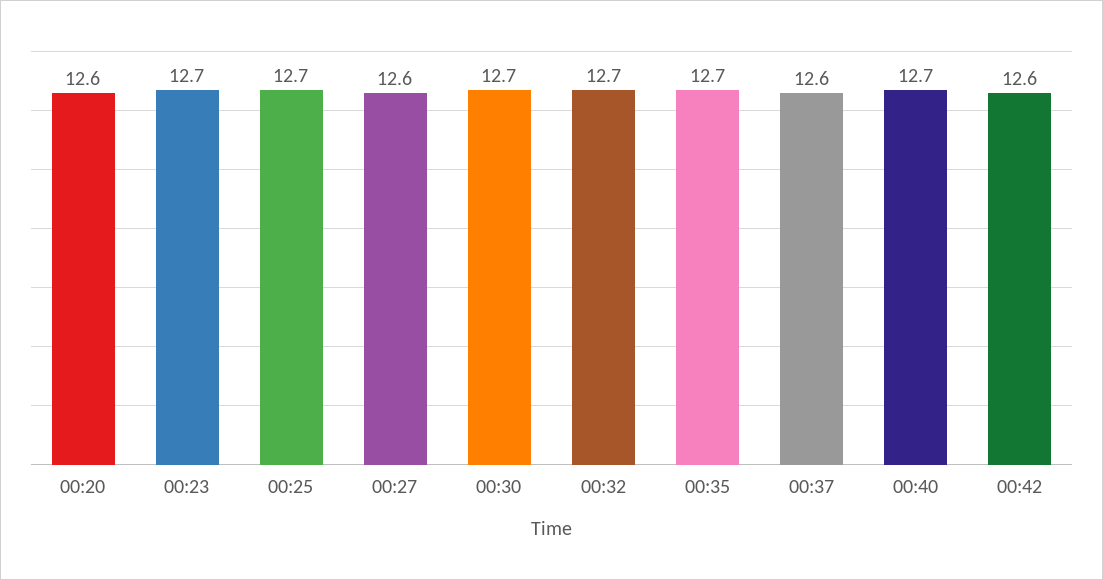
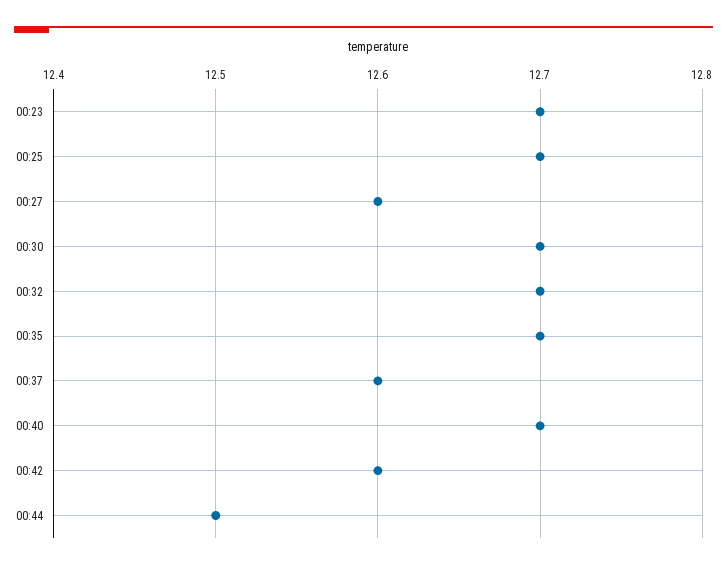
00:20: 12.6 -> none
00:44: none -> 12.5

